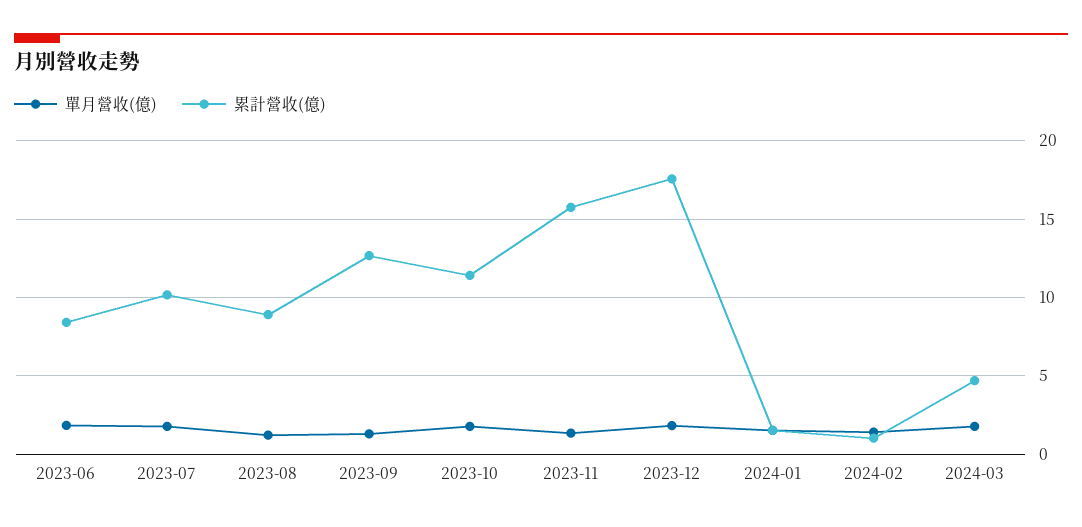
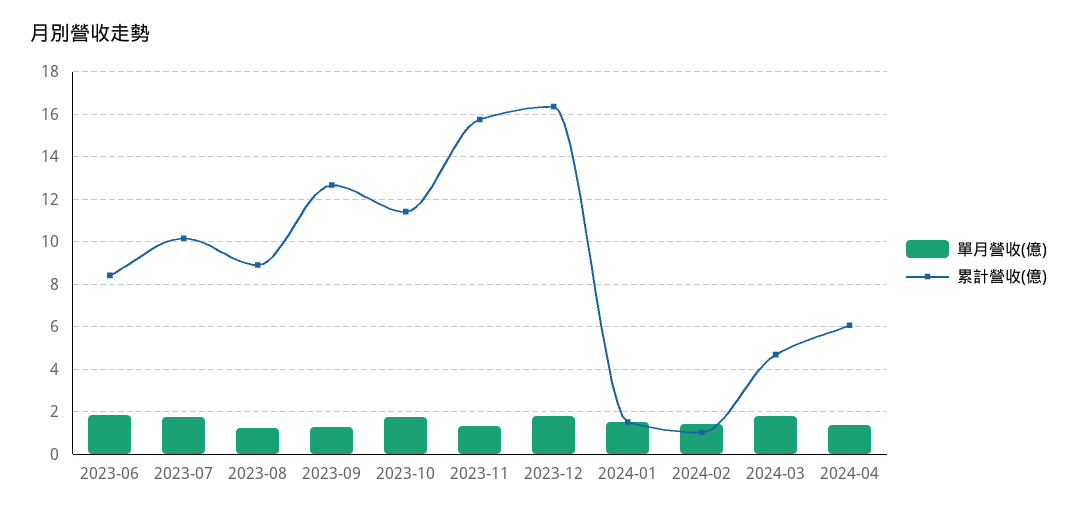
累計營收(億), 2023-12: 17.5 -> 16.5
單月營收(億), 2024-04: none -> 1.5
累計營收(億), 2024-04: none -> 6

